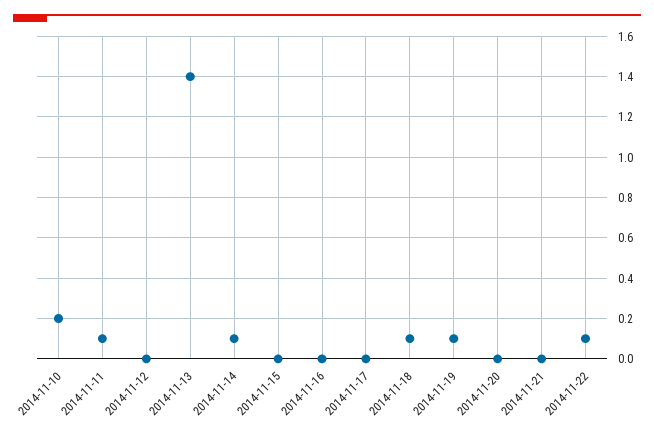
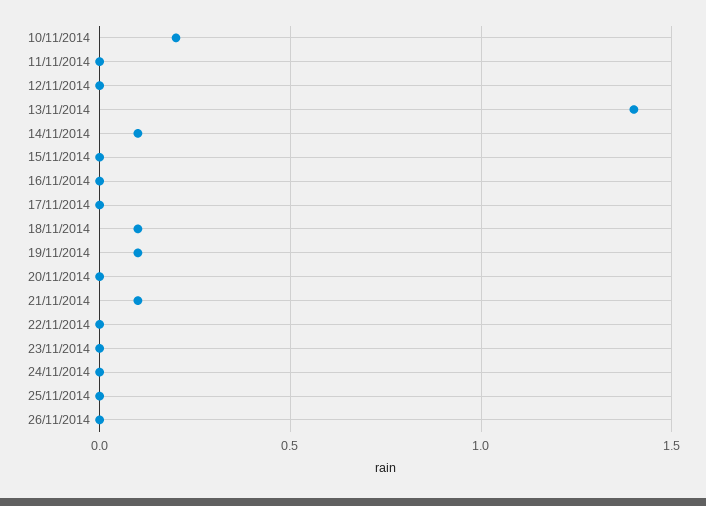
2014-11-11: 0.1 -> 0
2014-11-21: 0 -> 0.1
2014-11-22: 0.1 -> 0
23/11/2014: none -> 0
24/11/2014: none -> 0
25/11/2014: none -> 0
26/11/2014: none -> 0

